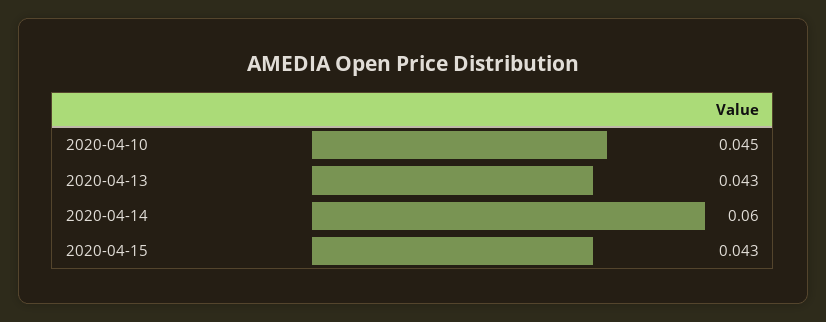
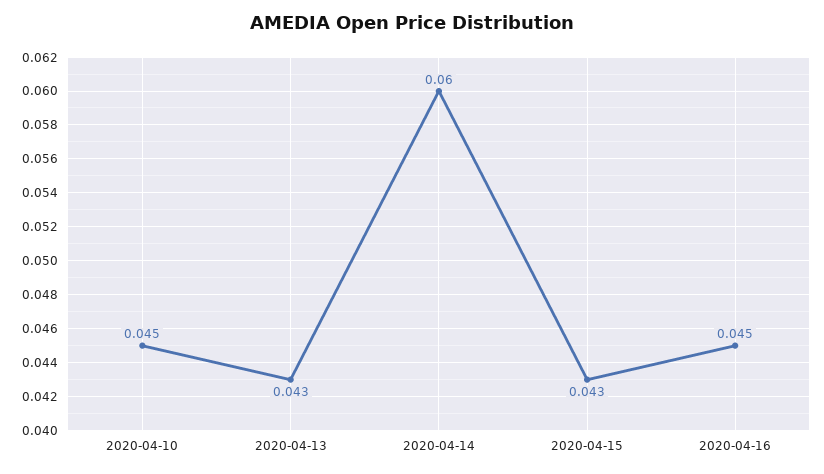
2020-04-16: none -> 0.045

